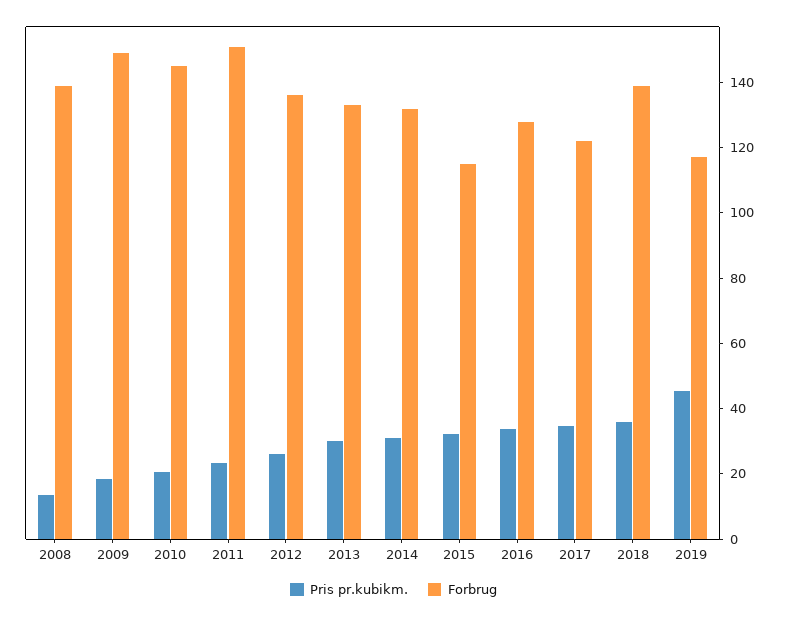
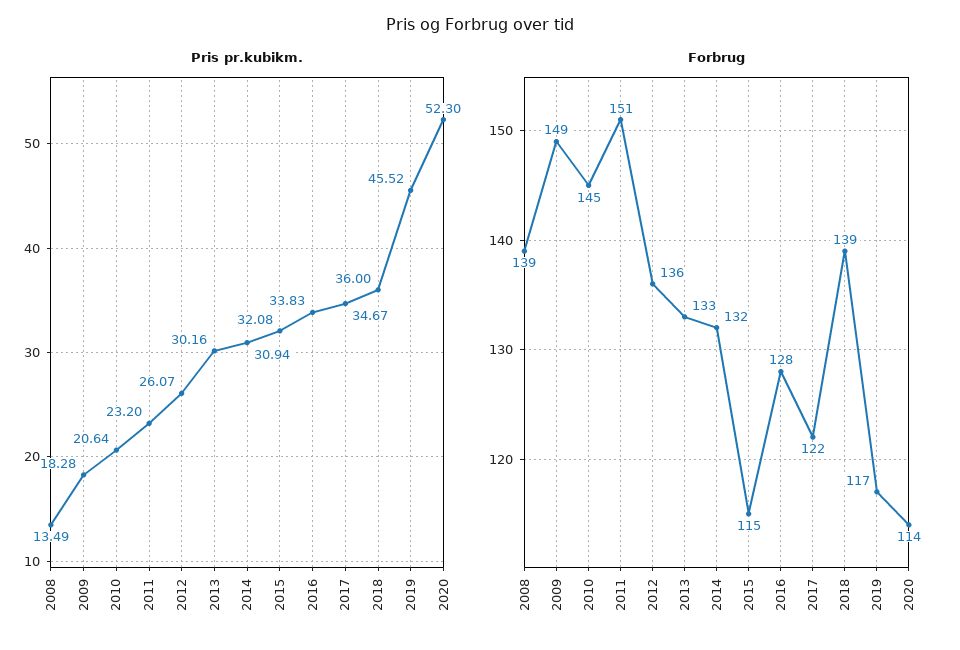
Pris pr.kubikm., 2020: none -> 52.3
Forbrug, 2020: none -> 114

